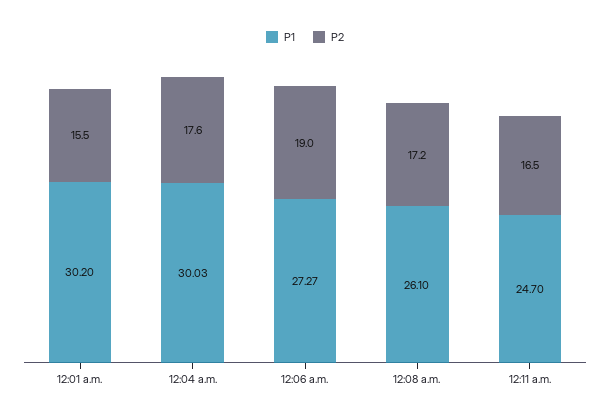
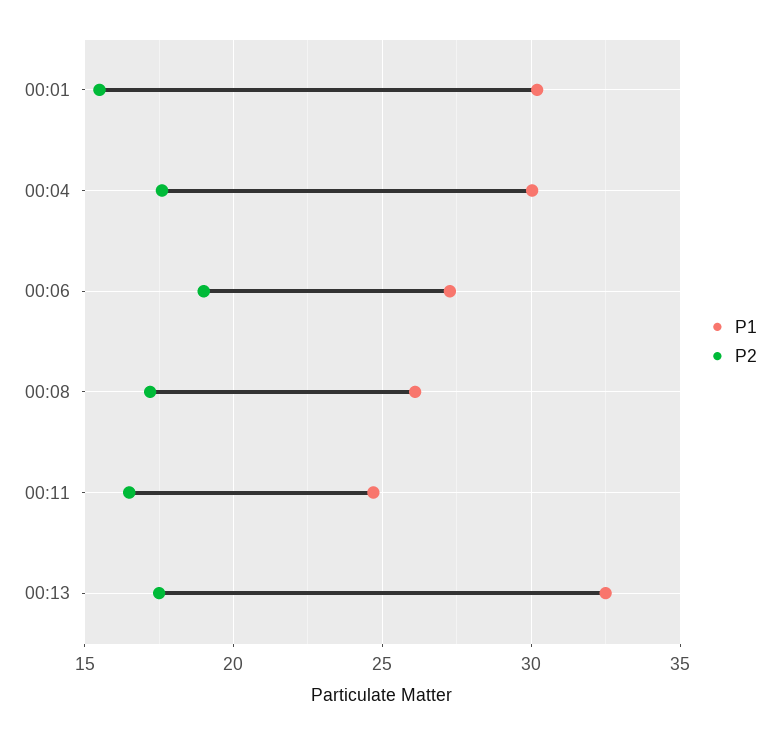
P1, 00:13: none -> 32.5
P2, 00:13: none -> 17.5

